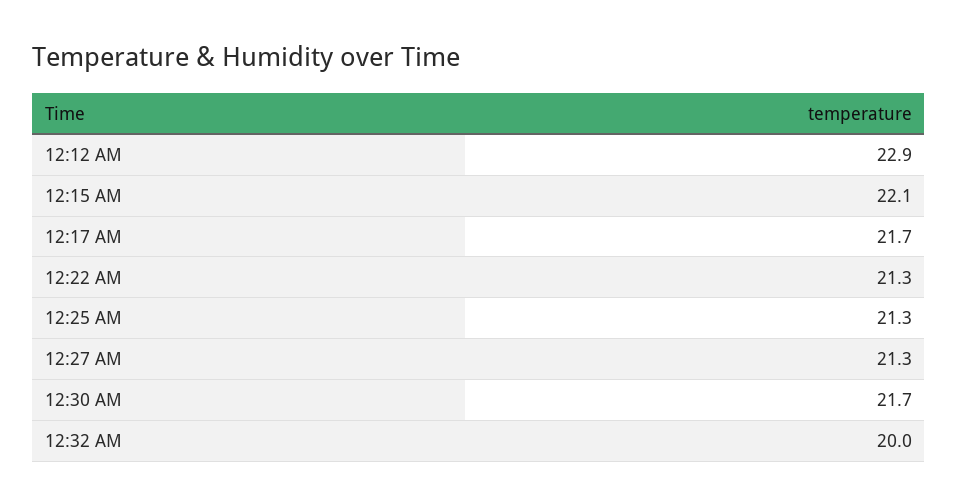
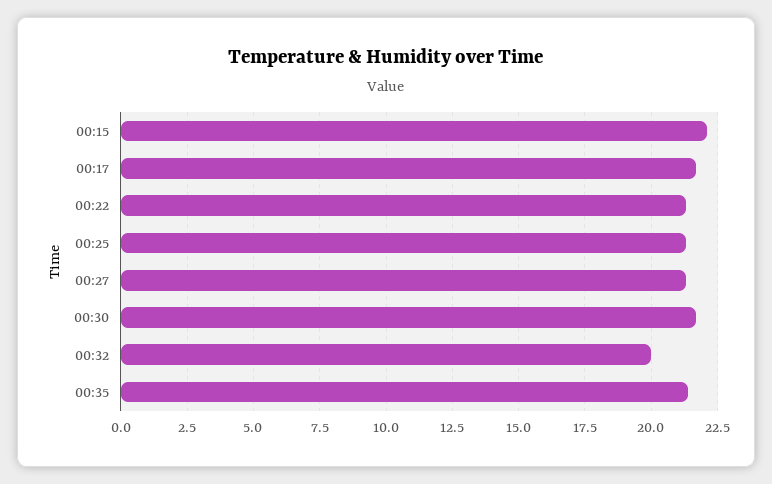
12:12 AM: 22.9 -> none
00:35: none -> 21.5

